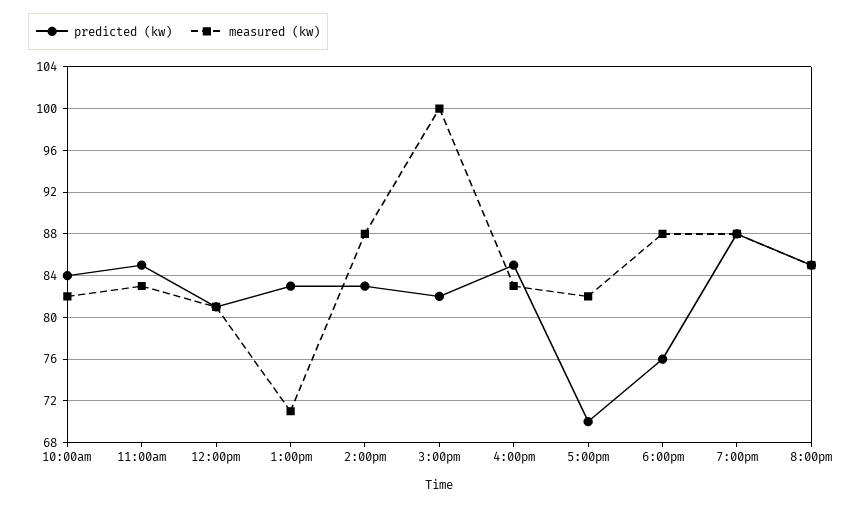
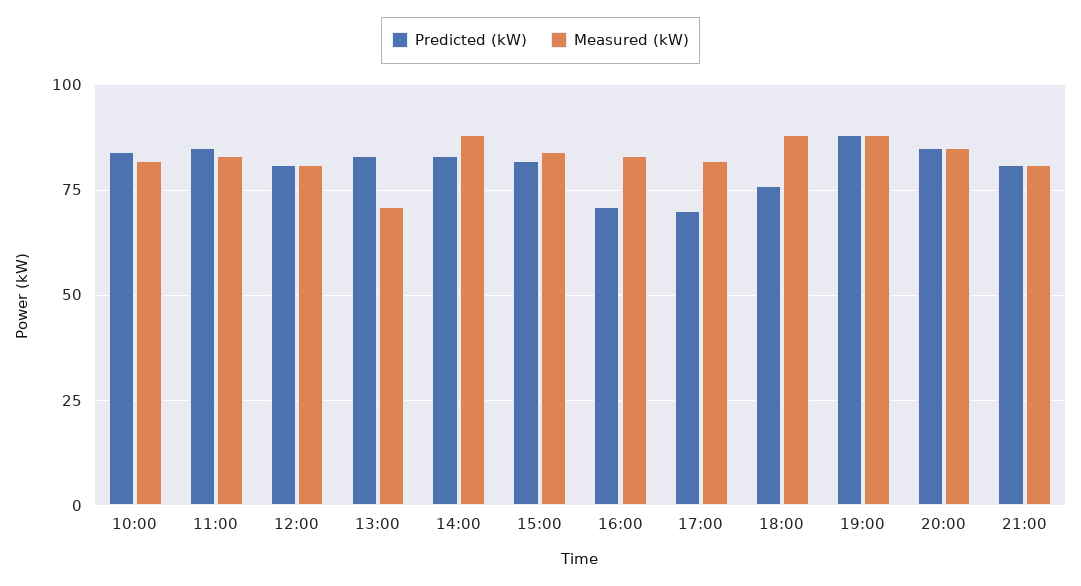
measured (kw), 3:00pm: 100 -> 85
predicted (kw), 4:00pm: 85 -> 70
predicted (kw), 21:00: none -> 80
measured (kw), 21:00: none -> 80

